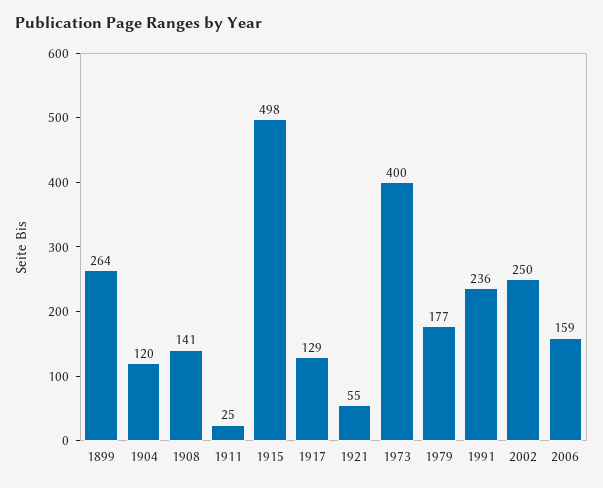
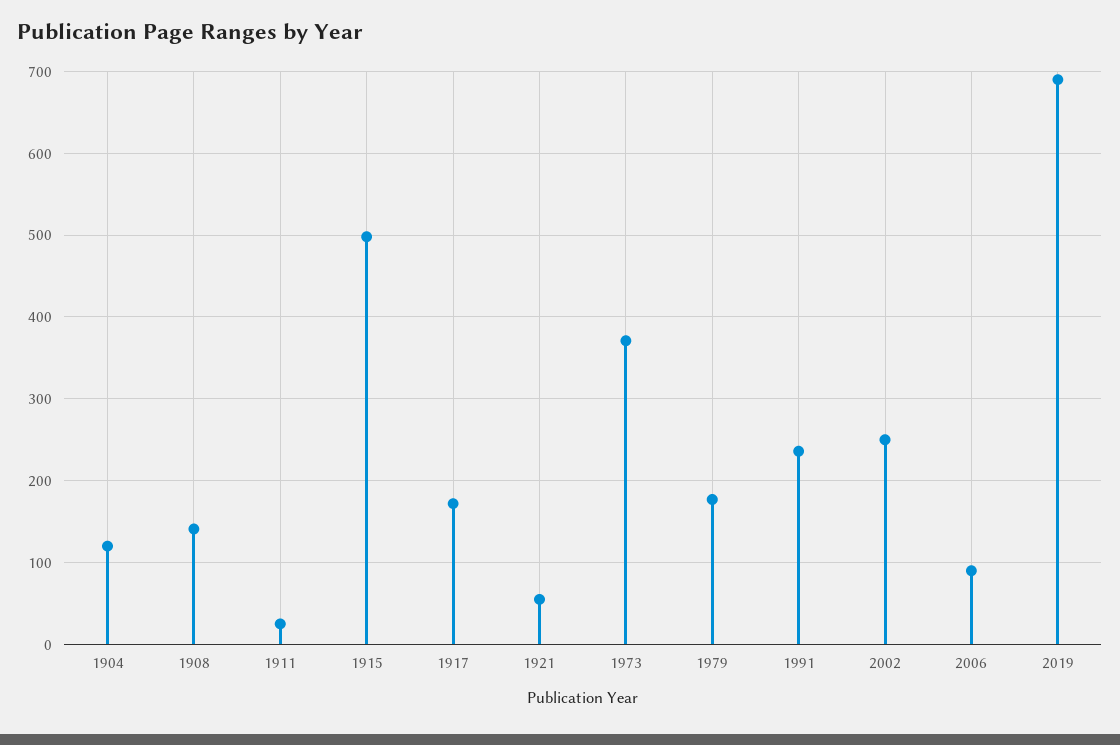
1899: 264 -> none
1917: 129 -> 170
1973: 400 -> 370
2006: 159 -> 90
2019: none -> 690

